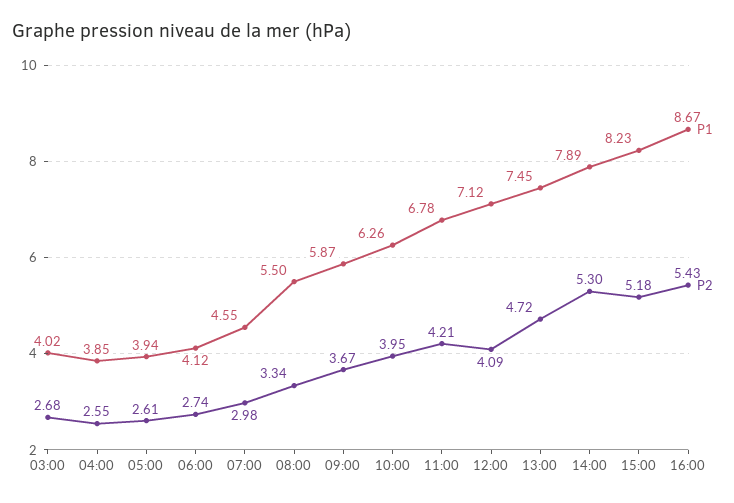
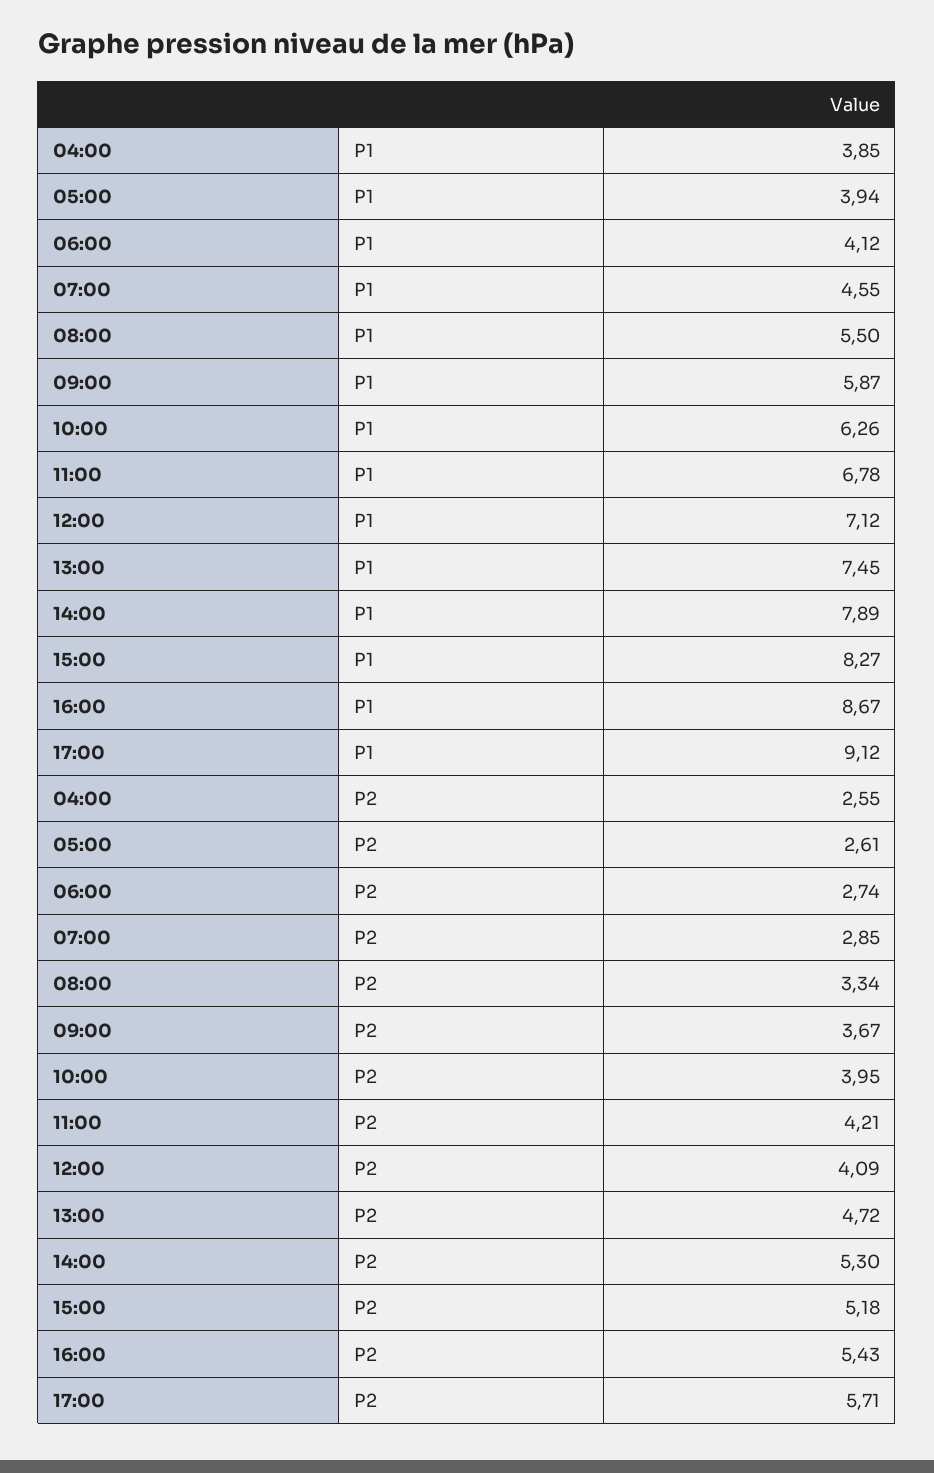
P1, 03:00: 4.02 -> none
P2, 03:00: 2.68 -> none
P2, 07:00: 2.98 -> 2.85
P1, 15:00: 8.23 -> 8.27
P1, 17:00: none -> 9.12
P2, 17:00: none -> 5.71

